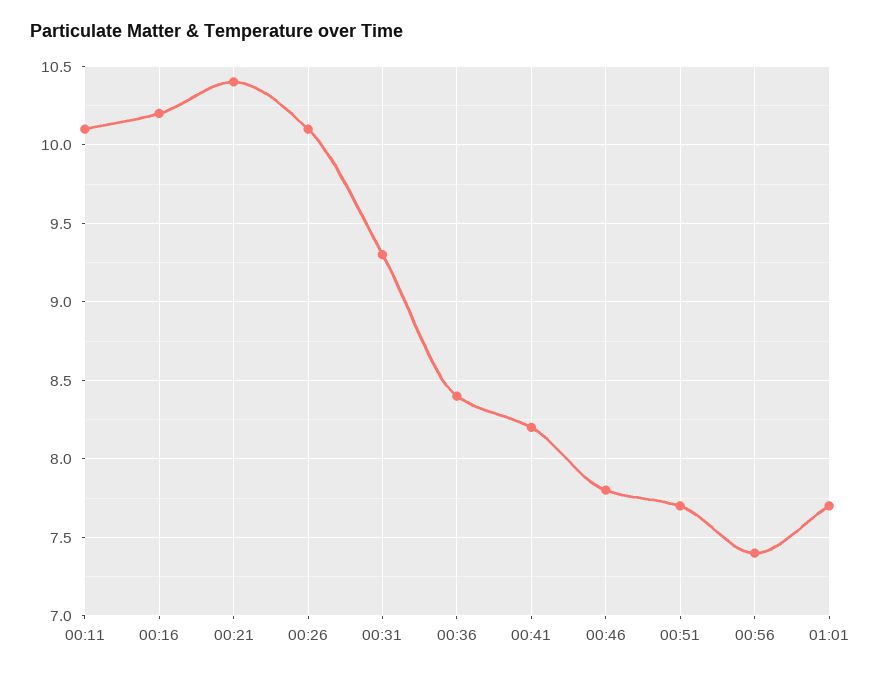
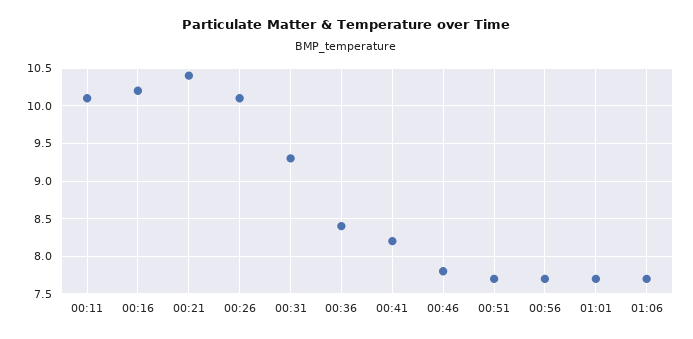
00:56: 7.4 -> 7.7
01:06: none -> 7.7

